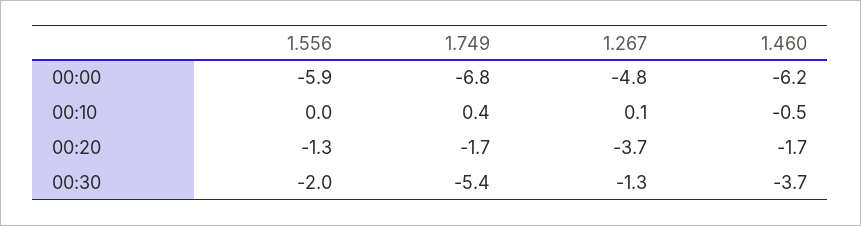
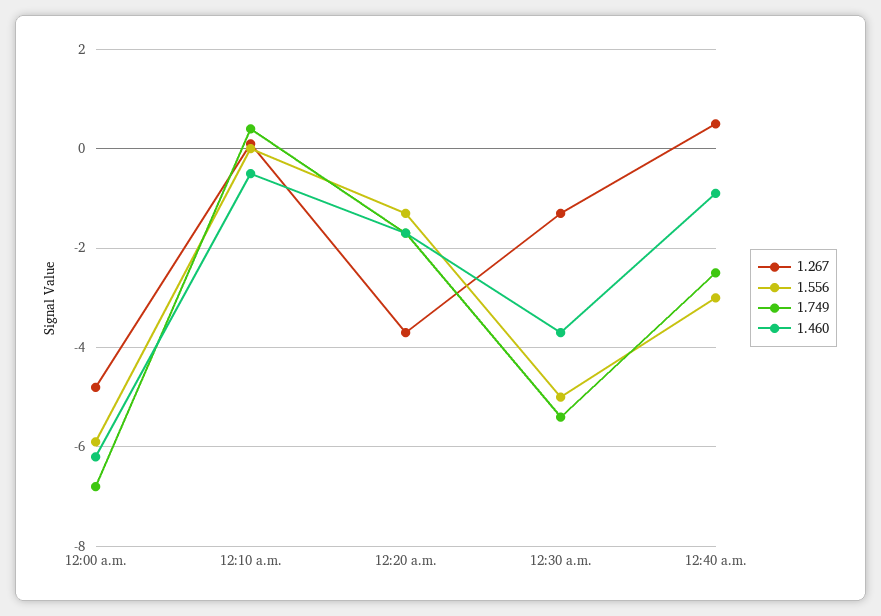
1.556, 00:30: -2 -> -5
1.267, 12:40 a.m.: none -> 0.5
1.556, 12:40 a.m.: none -> -3
1.749, 12:40 a.m.: none -> -2.5
1.460, 12:40 a.m.: none -> -1

